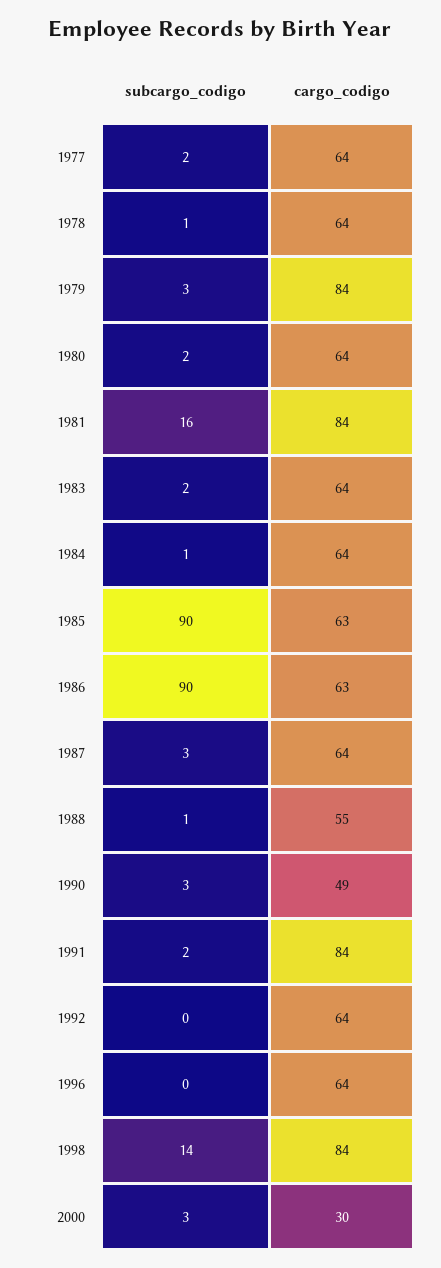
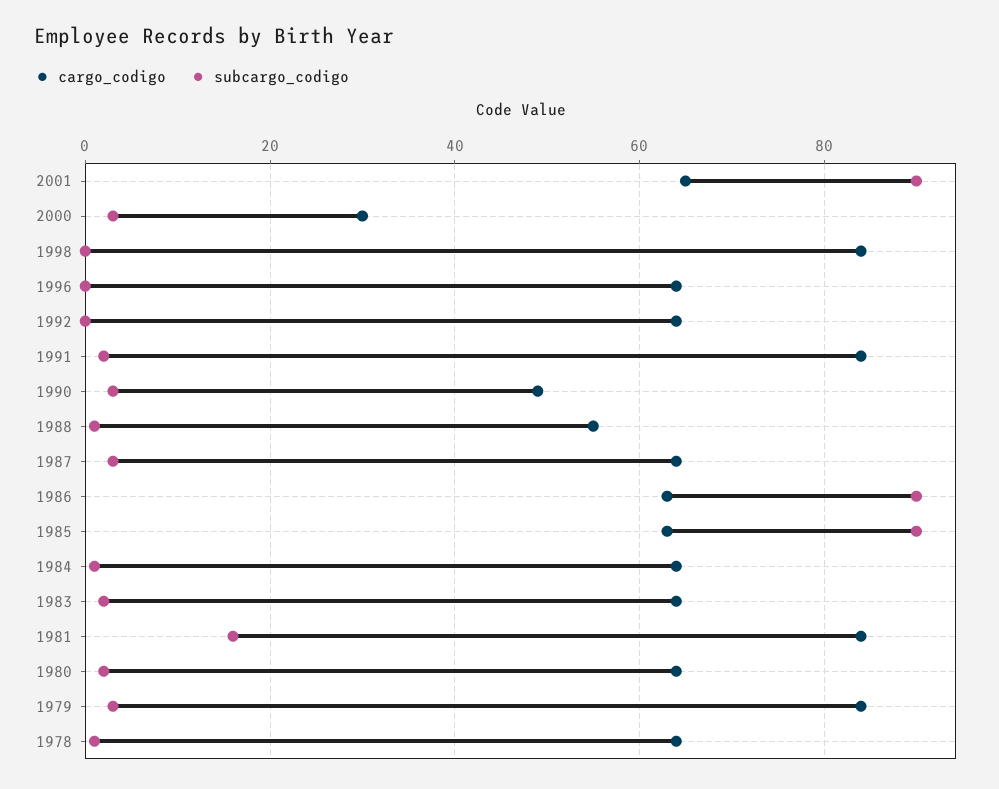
subcargo_codigo, 1977: 2 -> none
cargo_codigo, 1977: 64 -> none
subcargo_codigo, 1998: 14 -> 0
cargo_codigo, 2001: none -> 65
subcargo_codigo, 2001: none -> 90

